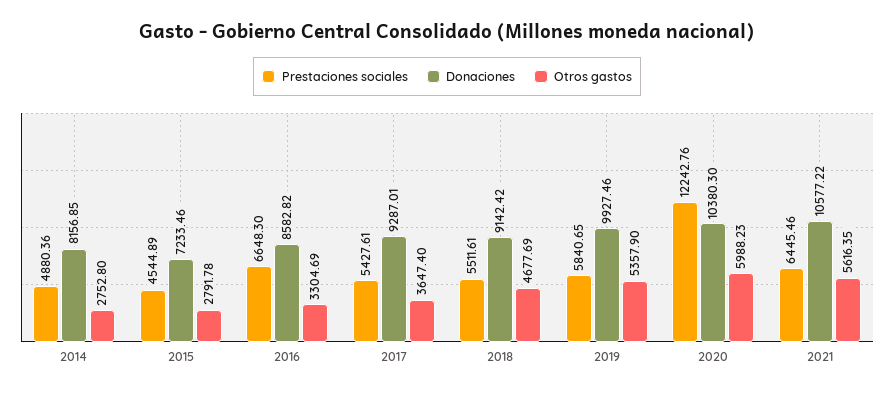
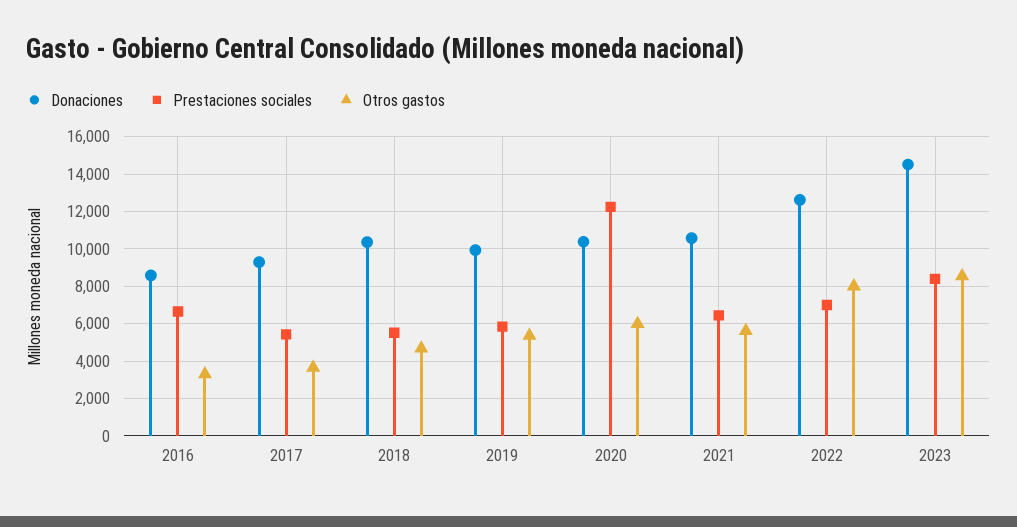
Prestaciones sociales, 2014: 4880.36 -> none
Donaciones, 2014: 8156.85 -> none
Otros gastos, 2014: 2752.8 -> none
Prestaciones sociales, 2015: 4544.89 -> none
Donaciones, 2015: 7233.46 -> none
Otros gastos, 2015: 2791.78 -> none
Donaciones, 2018: 9142.42 -> 10500
Donaciones, 2022: none -> 12500
Prestaciones sociales, 2022: none -> 7000
Otros gastos, 2022: none -> 8000
Donaciones, 2023: none -> 14500
Prestaciones sociales, 2023: none -> 8500
Otros gastos, 2023: none -> 8500

